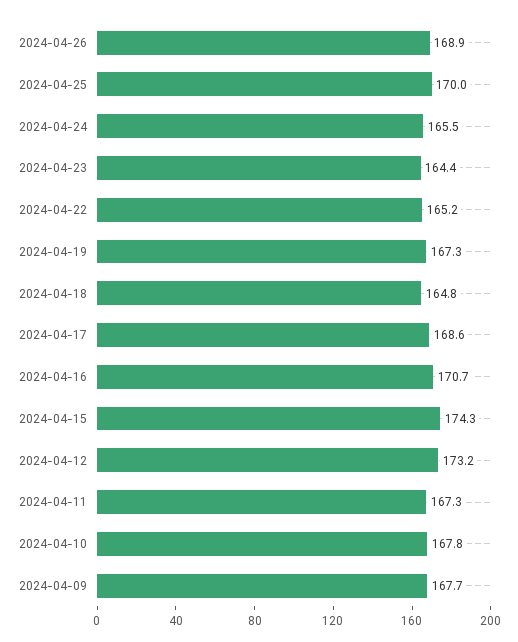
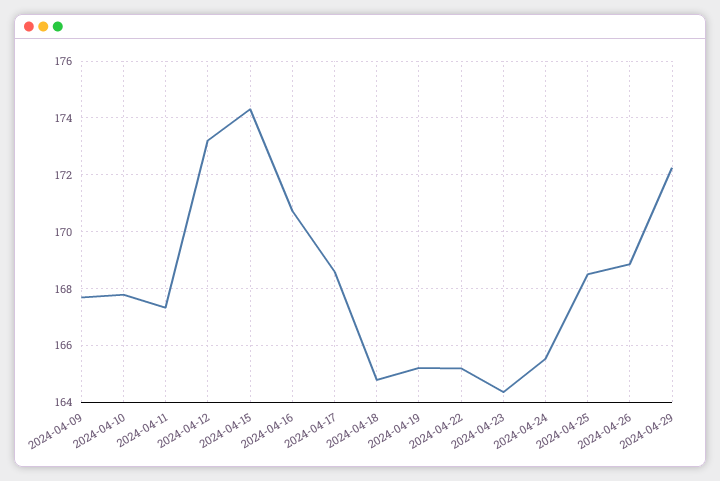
2024-04-25: 170 -> 168.5
2024-04-19: 167.3 -> 165.25
2024-04-29: none -> 172.25

